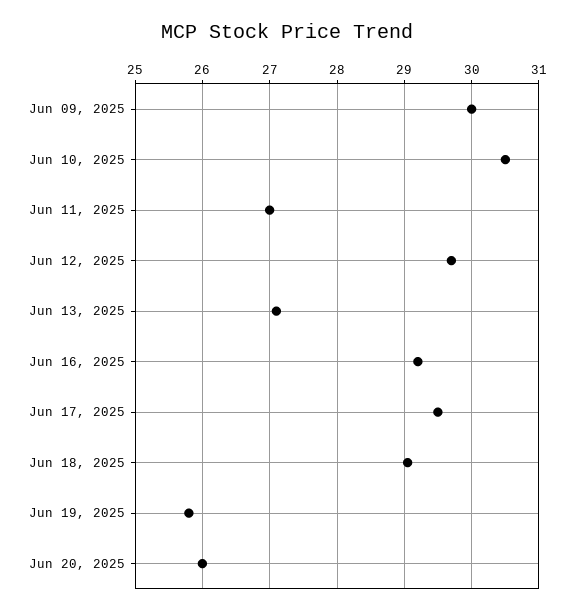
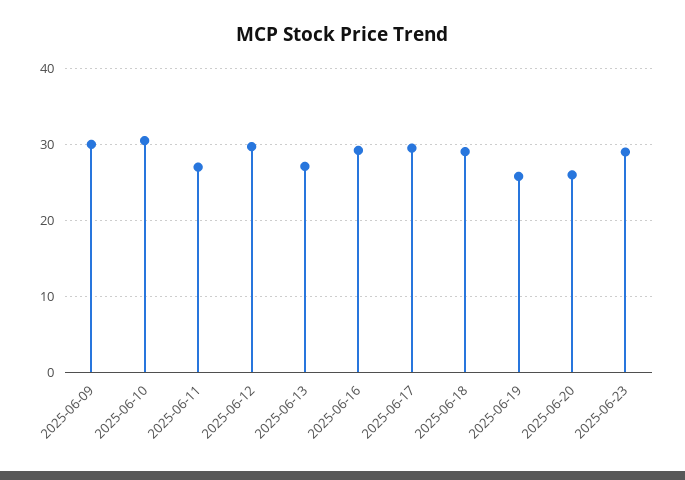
2025-06-23: none -> 29

